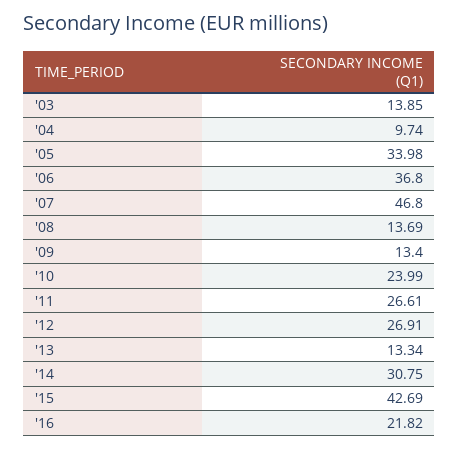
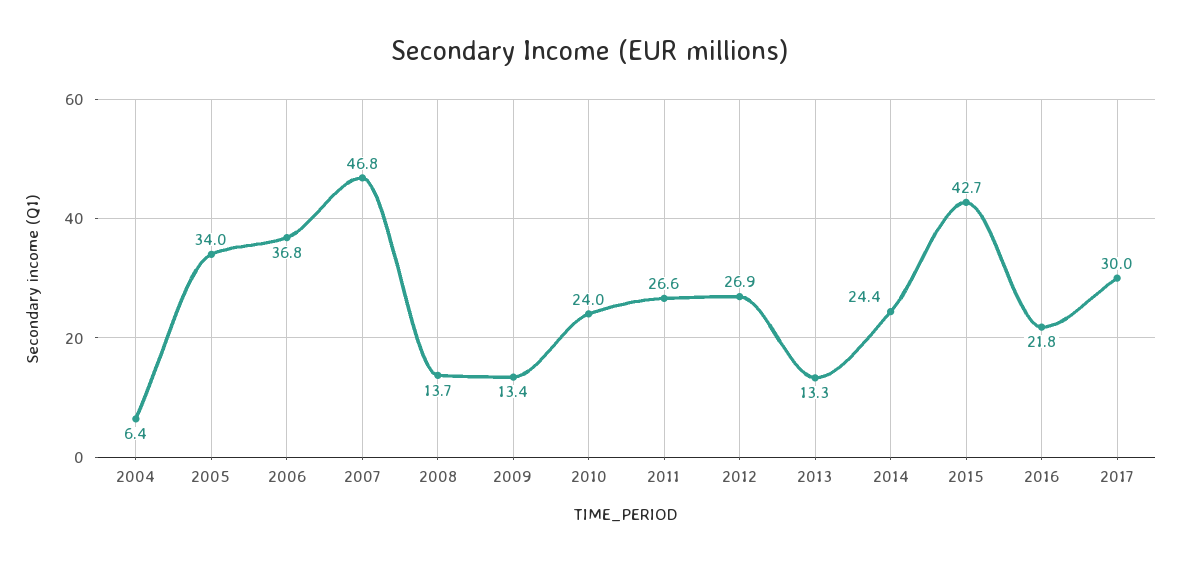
'03: 13.85 -> none
'04: 9.74 -> 6.4
'14: 30.75 -> 24.4
2017: none -> 30

